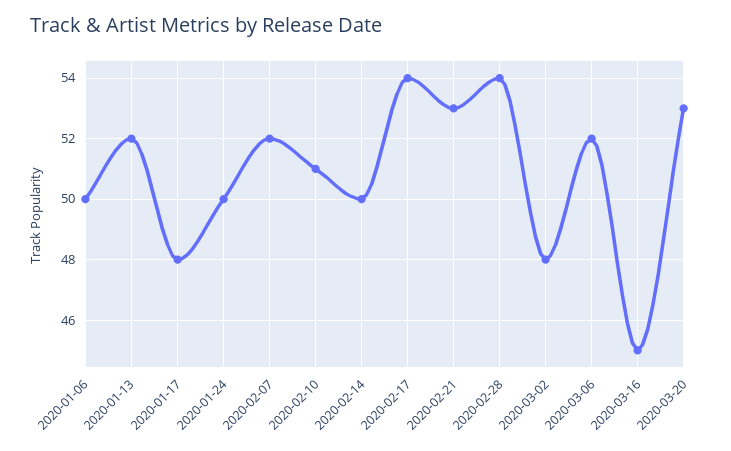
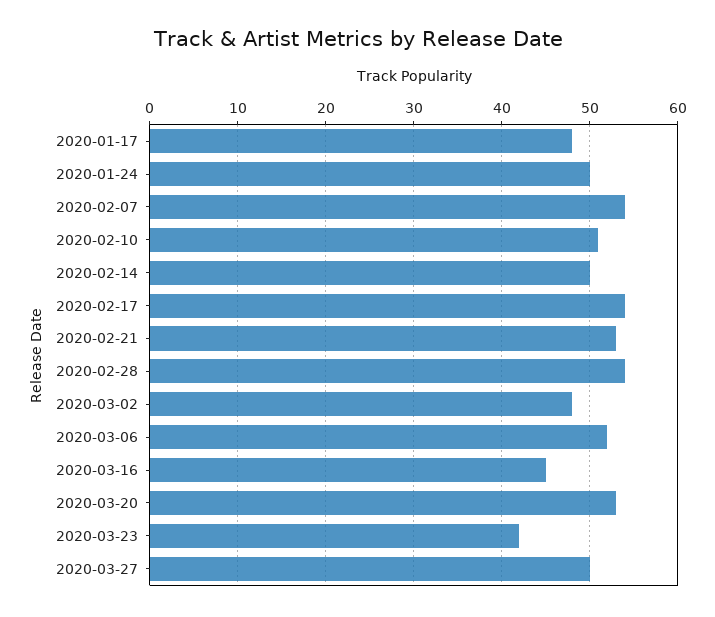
2020-01-06: 50 -> none
2020-01-13: 52 -> none
2020-02-07: 52 -> 54
2020-03-23: none -> 42
2020-03-27: none -> 50

